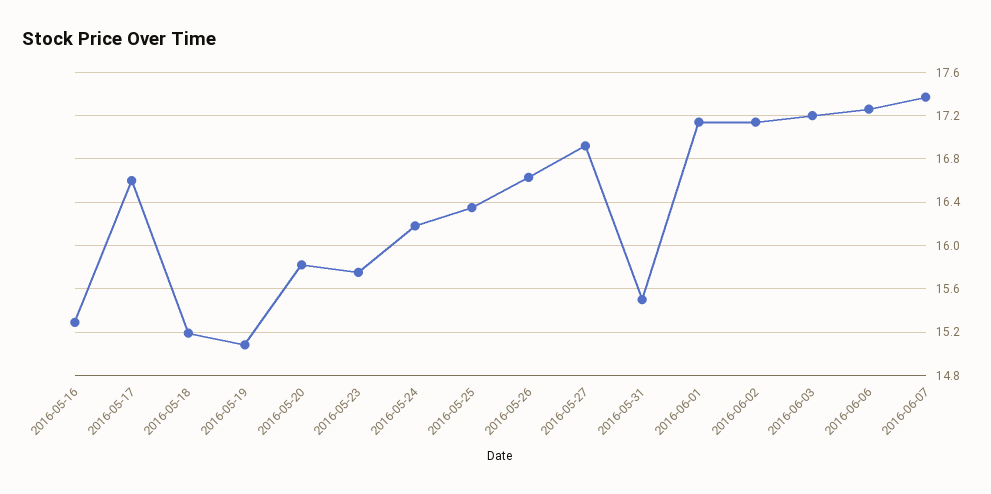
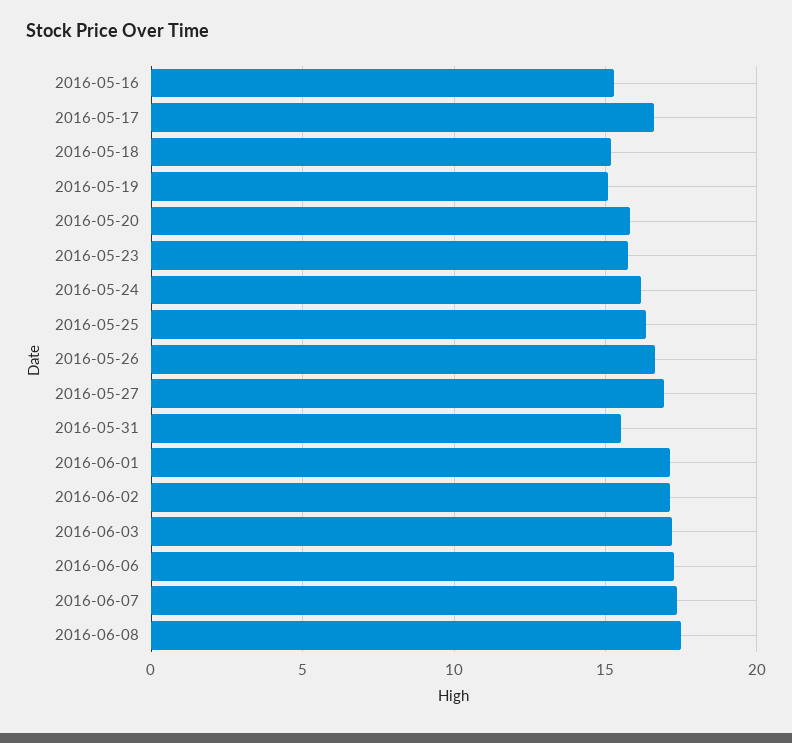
2016-06-08: none -> 17.5

